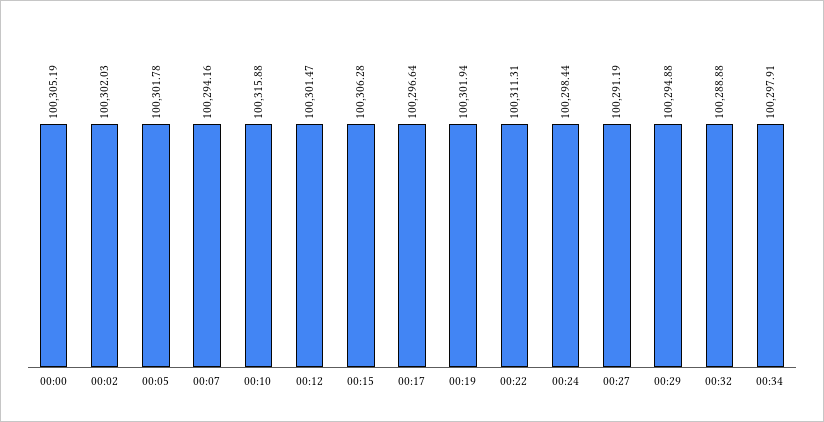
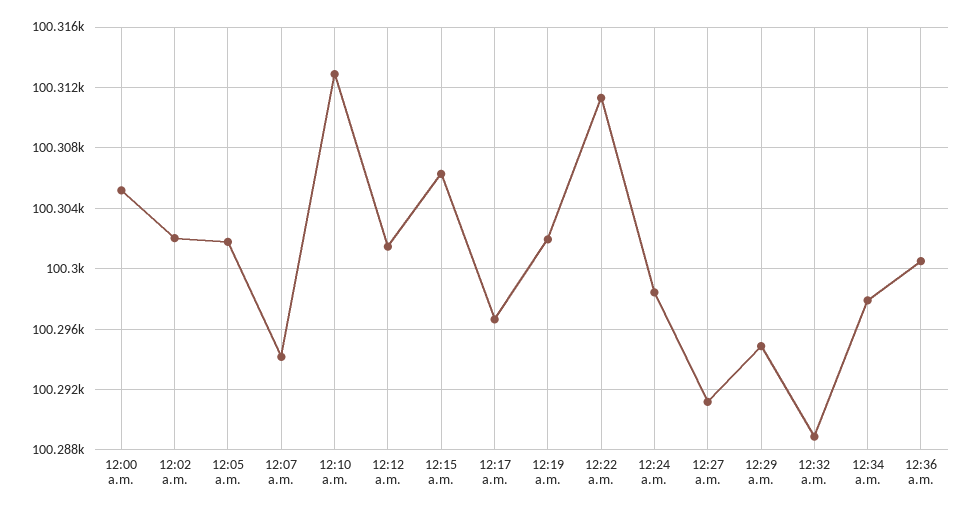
00:10: 100315.88 -> 100313
12:36 a.m.: none -> 100300.5

